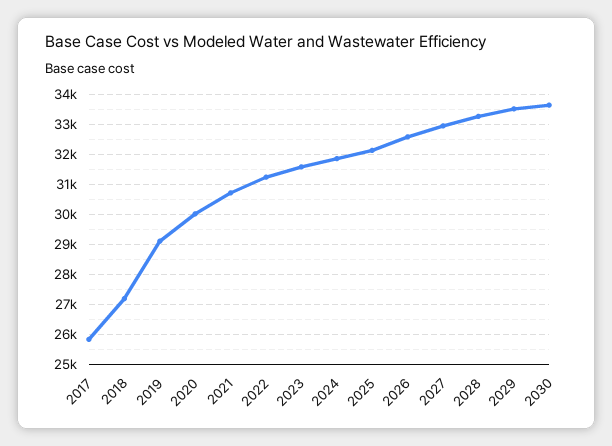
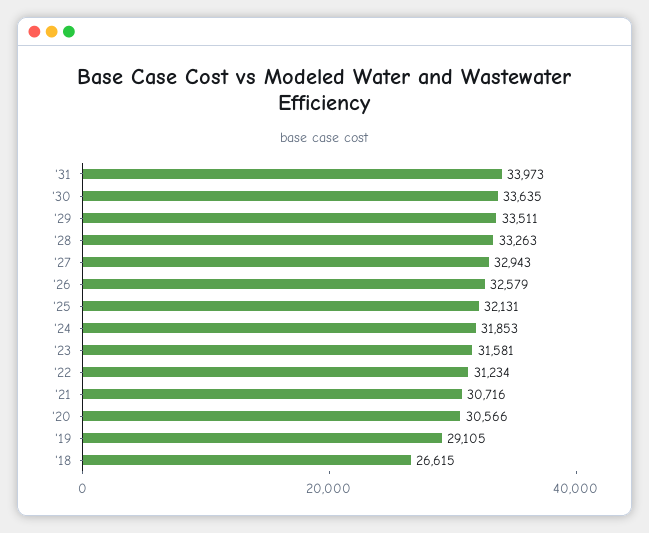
2017: 25800 -> none
2018: 27200 -> 26615
2020: 30000 -> 30566
'31: none -> 33973

